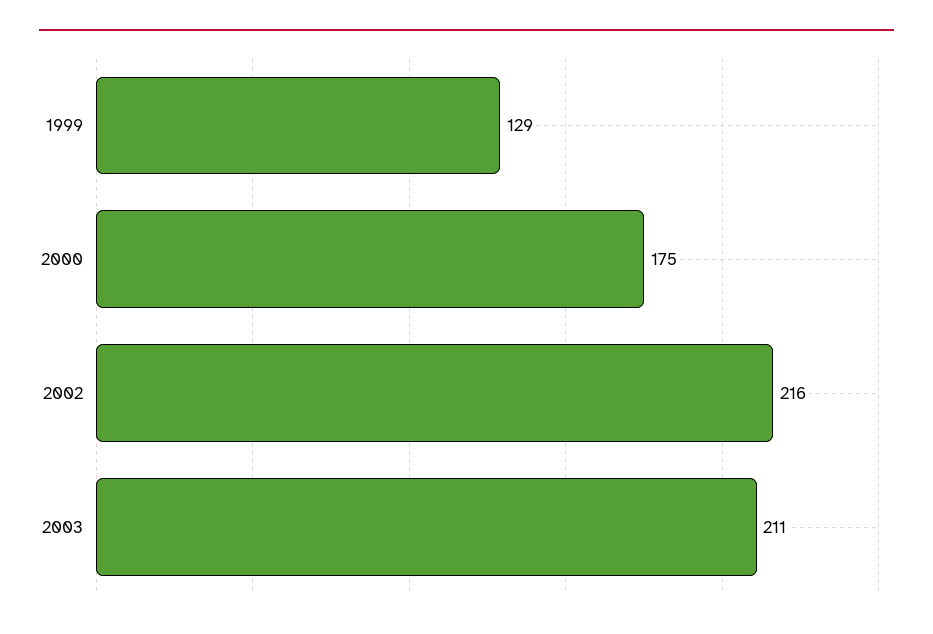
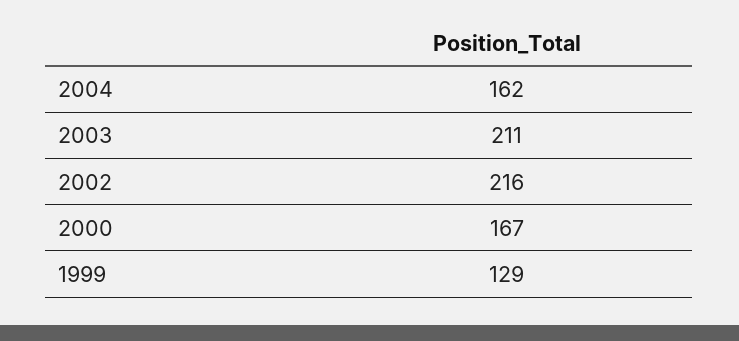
2000: 175 -> 167
2004: none -> 162

